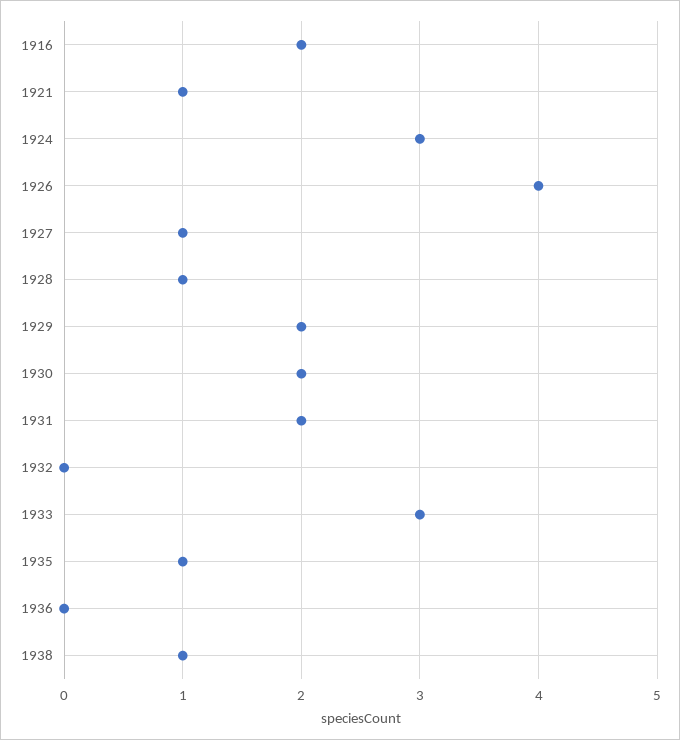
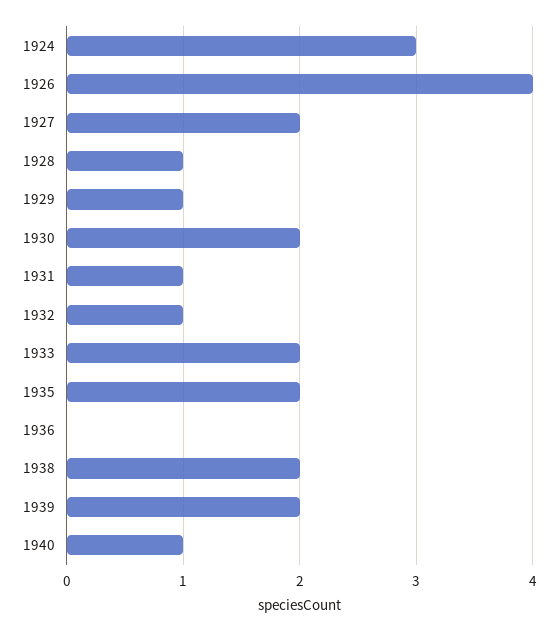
1916: 2 -> none
1921: 1 -> none
1927: 1 -> 2
1929: 2 -> 1
1931: 2 -> 1
1932: 0 -> 1
1933: 3 -> 2
1935: 1 -> 2
1938: 1 -> 2
1939: none -> 2
1940: none -> 1

